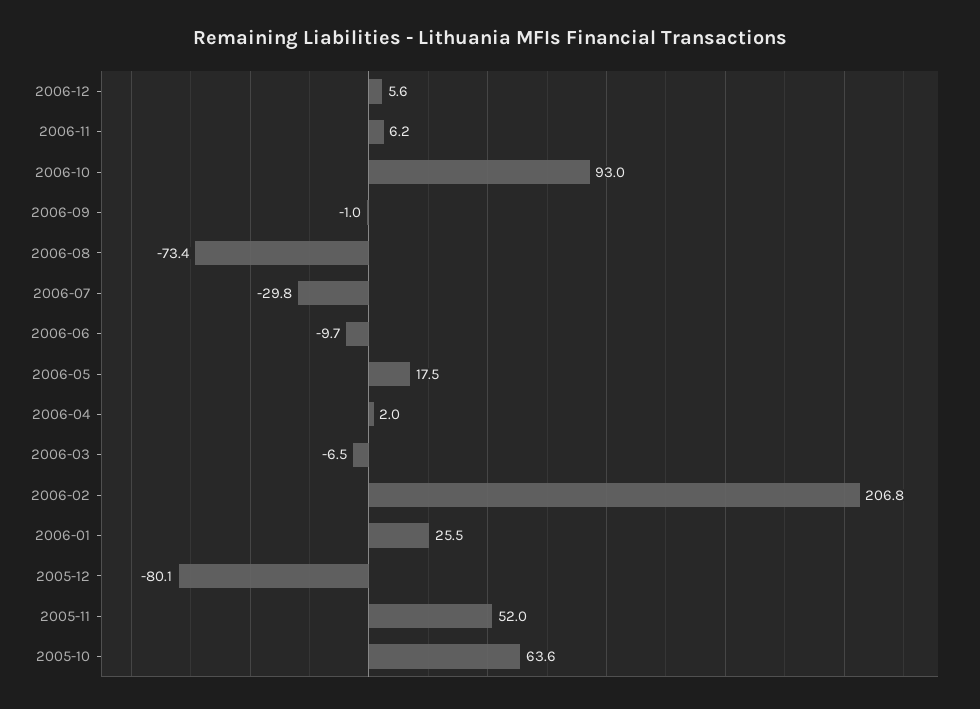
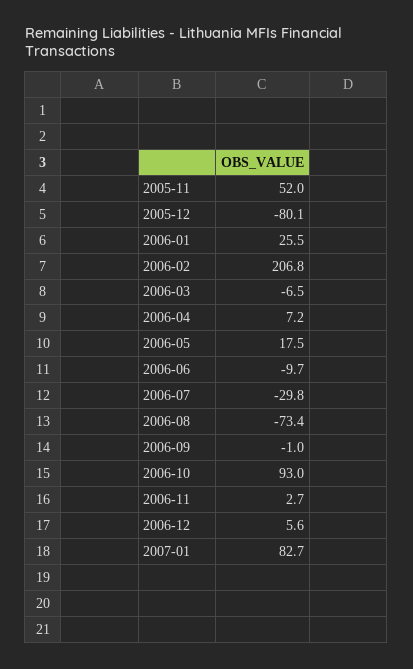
2006-11: 6.2 -> 2.7
2006-04: 2 -> 7.2
2005-10: 63.6 -> none
2007-01: none -> 82.7

